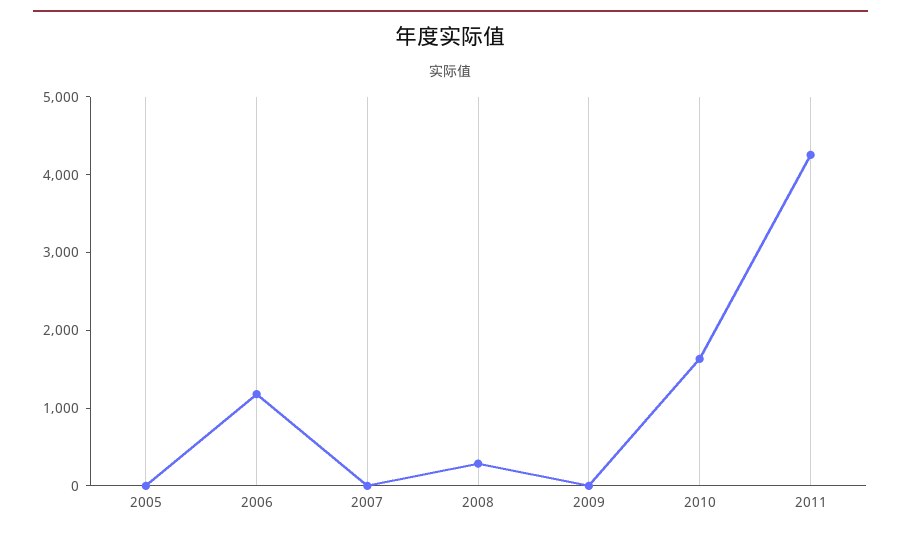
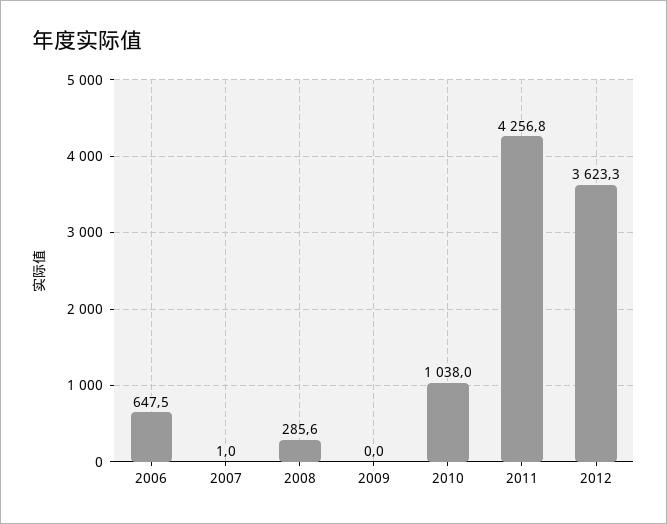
2005: 0 -> none
2006: 1200 -> 647.5
2010: 1600 -> 1038
2012: none -> 3623.3

